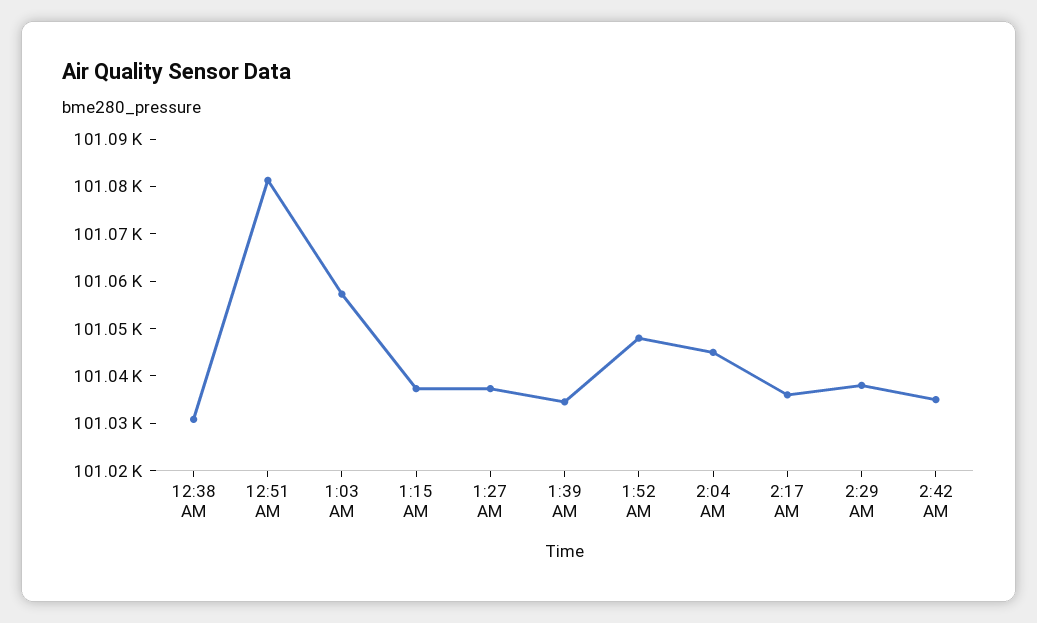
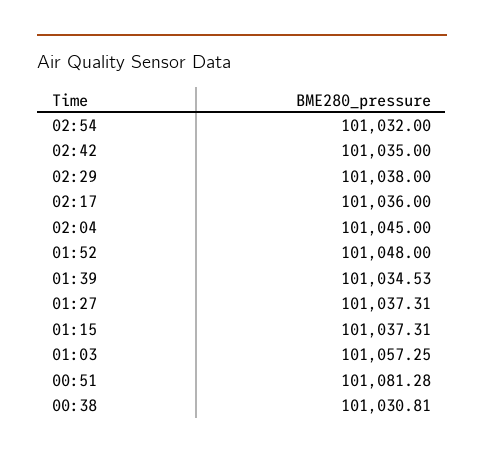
02:54: none -> 101032

